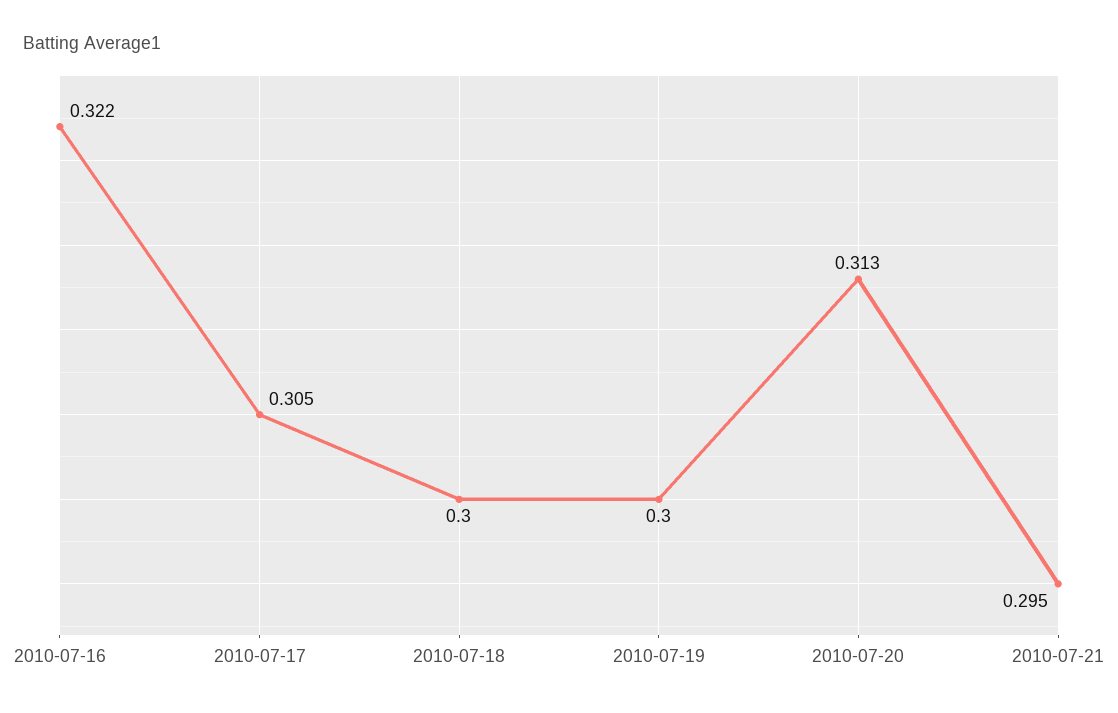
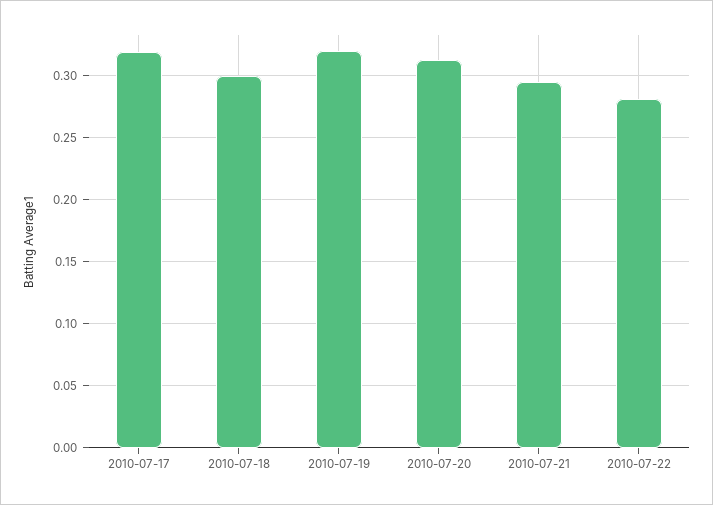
2010-07-16: 0.322 -> none
2010-07-17: 0.305 -> 0.32
2010-07-19: 0.3 -> 0.32
2010-07-22: none -> 0.28

